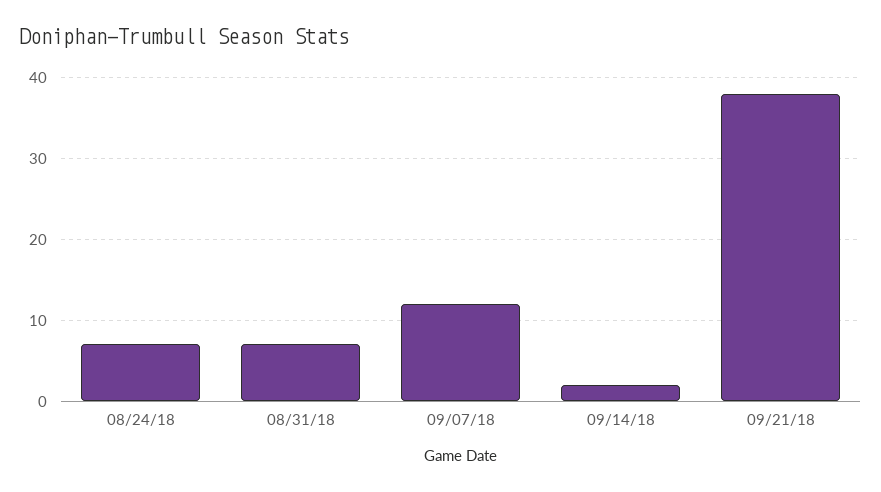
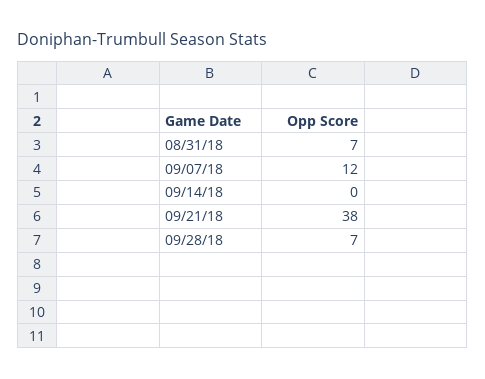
08/24/18: 7 -> none
09/14/18: 2 -> 0
09/28/18: none -> 7

